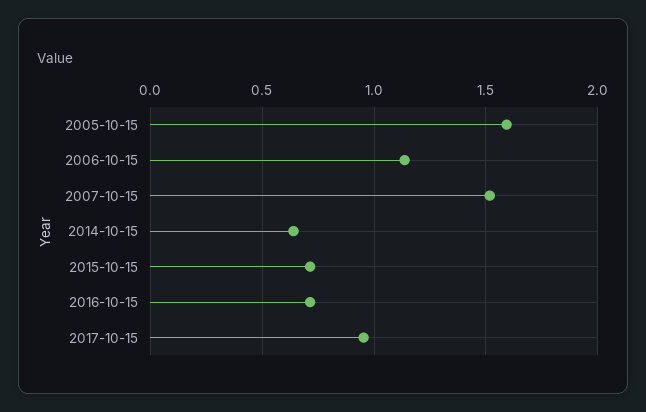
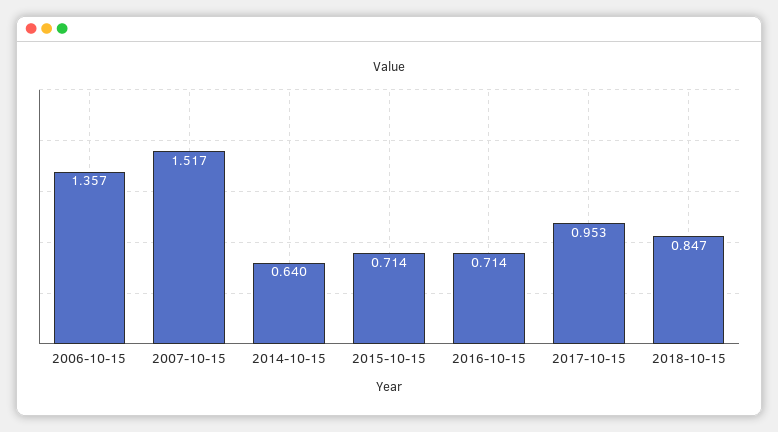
2005-10-15: 1.6 -> none
2006-10-15: 1.15 -> 1.357
2018-10-15: none -> 0.847

